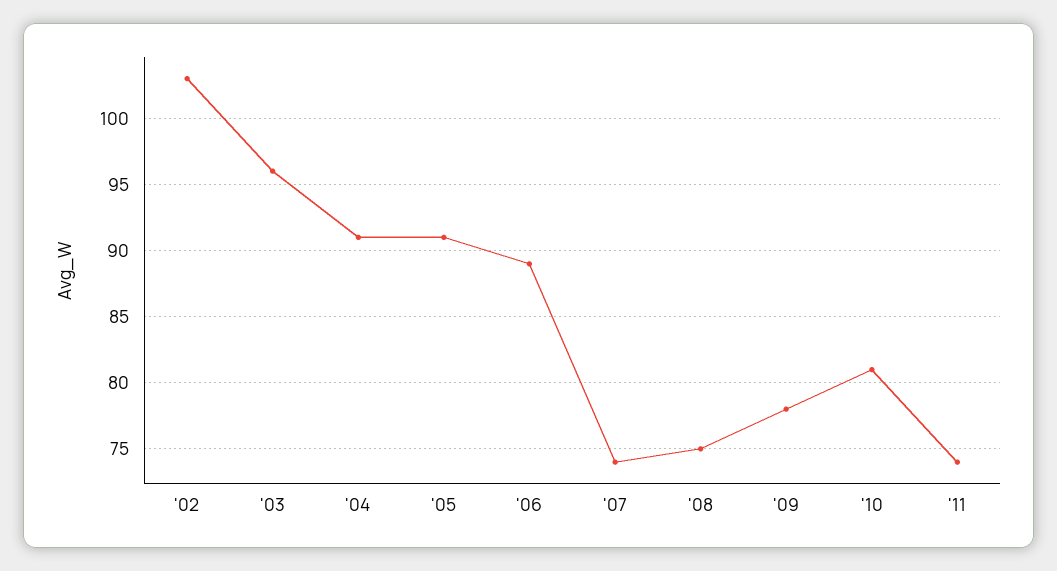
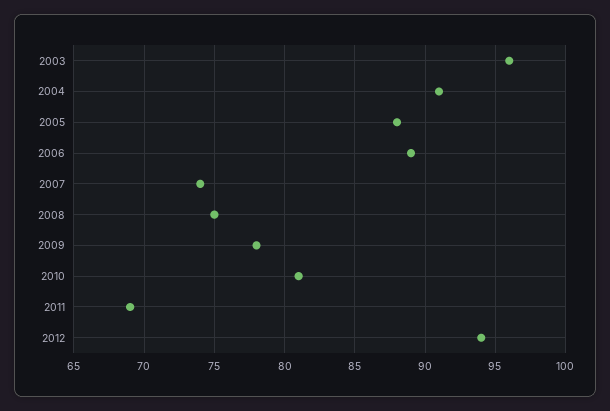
'02: 103 -> none
'05: 91 -> 88
'11: 74 -> 69
2012: none -> 94

